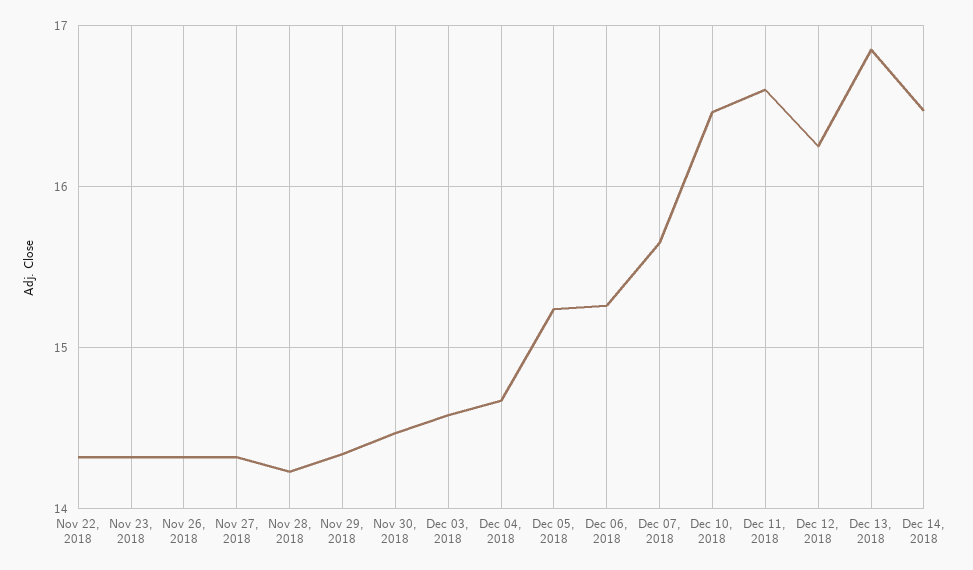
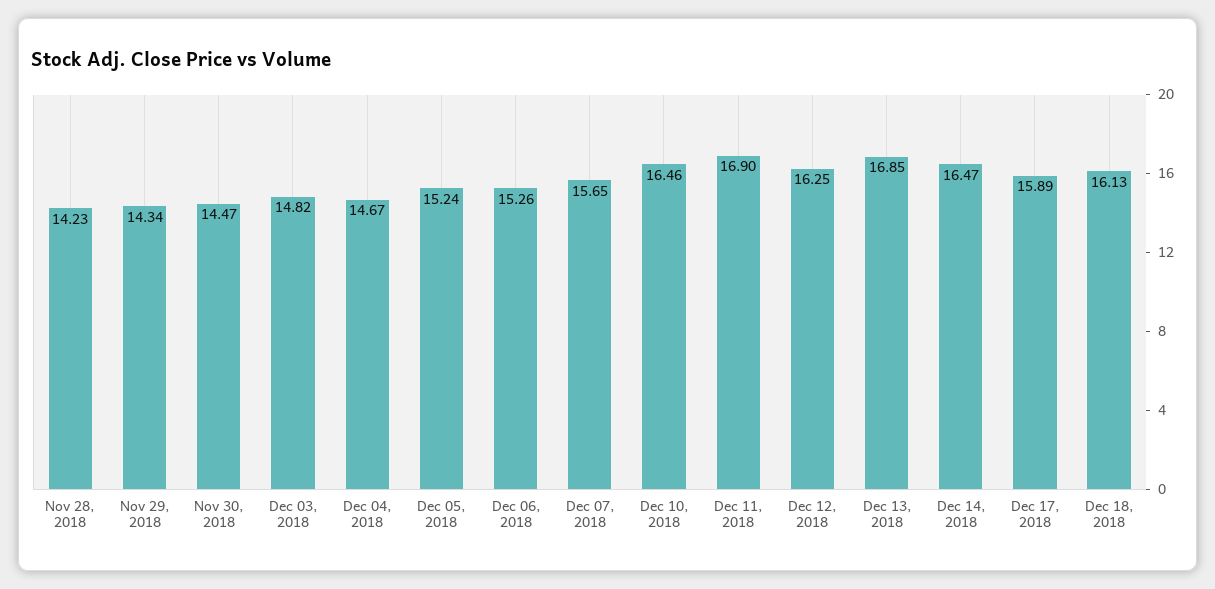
Nov 22, 2018: 14.3 -> none
Nov 23, 2018: 14.3 -> none
Nov 26, 2018: 14.3 -> none
Nov 27, 2018: 14.3 -> none
Dec 03, 2018: 14.6 -> 14.82
Dec 11, 2018: 16.6 -> 16.9
Dec 17, 2018: none -> 15.89
Dec 18, 2018: none -> 16.13

